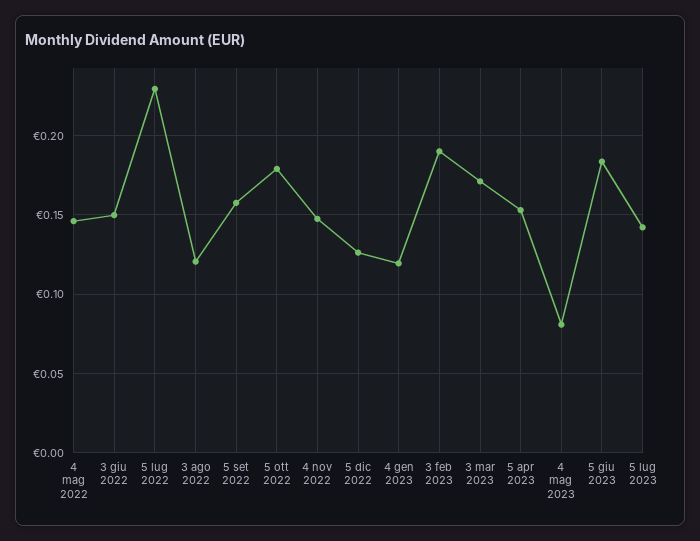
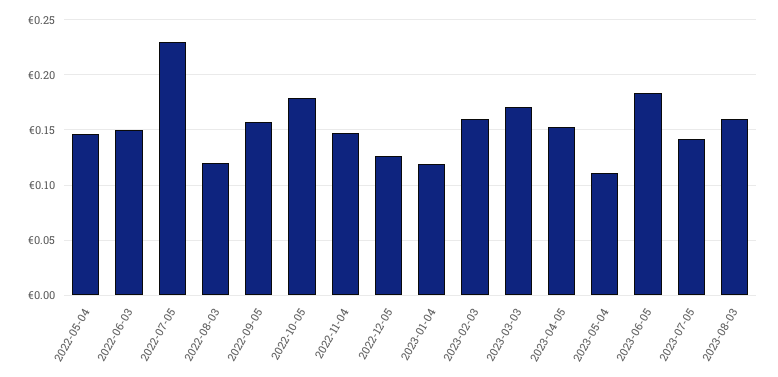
3 feb 2023: 0.19 -> 0.16
4 mag 2023: 0.08 -> 0.11
2023-08-03: none -> 0.16

